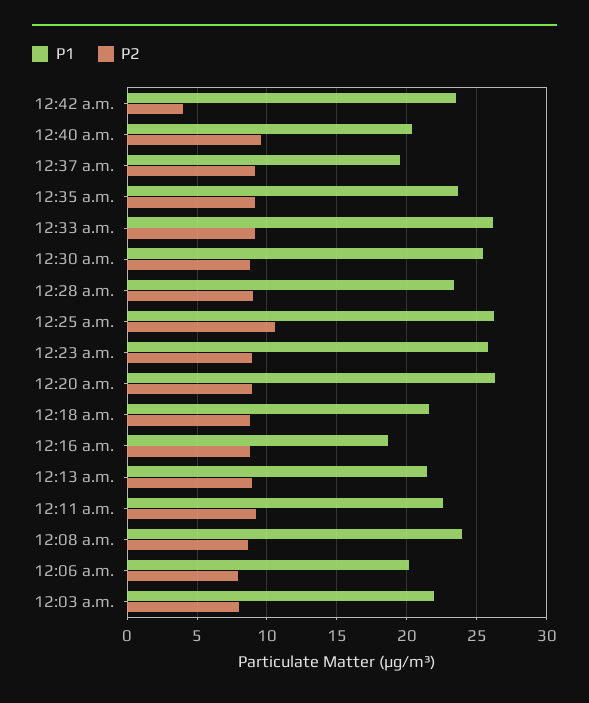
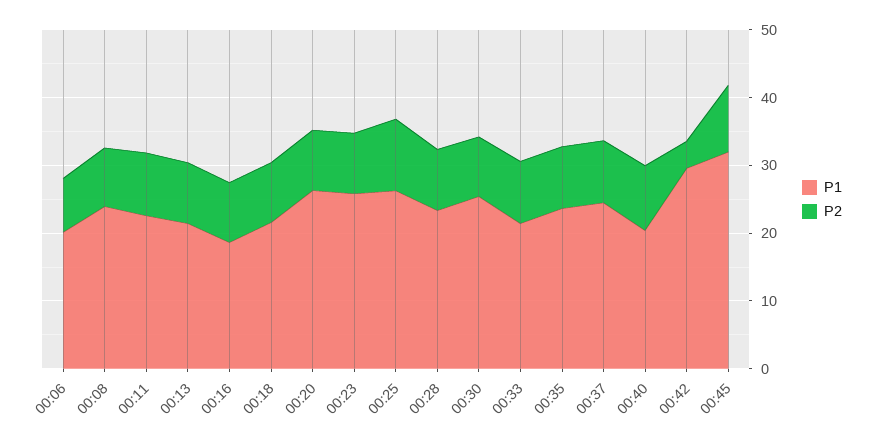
P1, 12:42 a.m.: 23.5 -> 30
P1, 12:37 a.m.: 19.5 -> 24
P1, 12:33 a.m.: 26 -> 22
P1, 12:03 a.m.: 22 -> none
P2, 12:03 a.m.: 8 -> none
P1, 00:45: none -> 32
P2, 00:45: none -> 10

